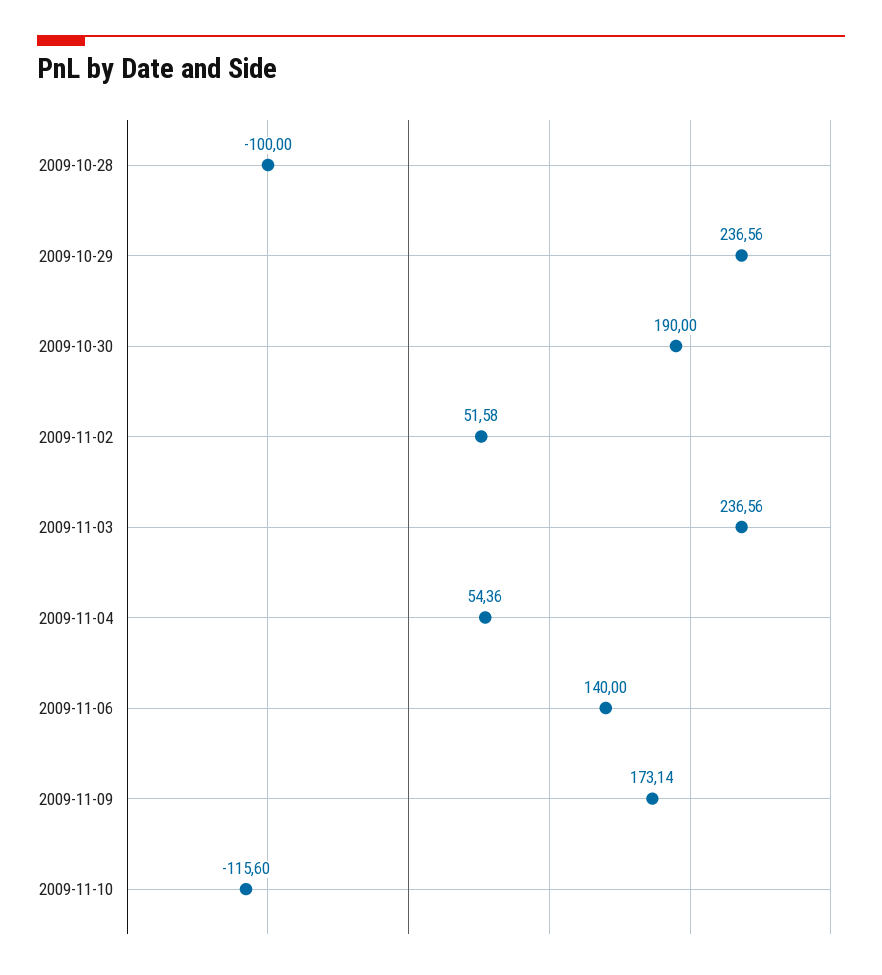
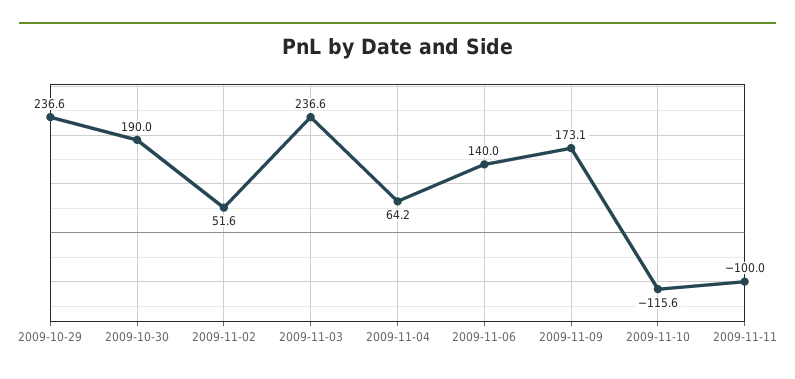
2009-10-28: -100 -> none
2009-11-04: 54.36 -> 64.2
2009-11-11: none -> -100

